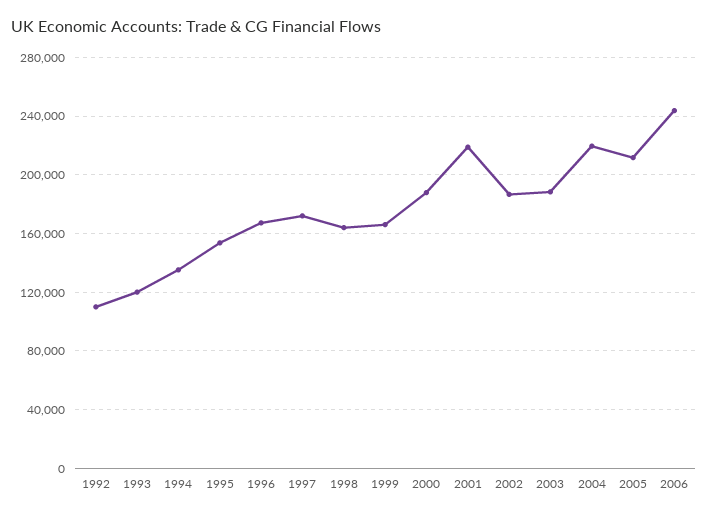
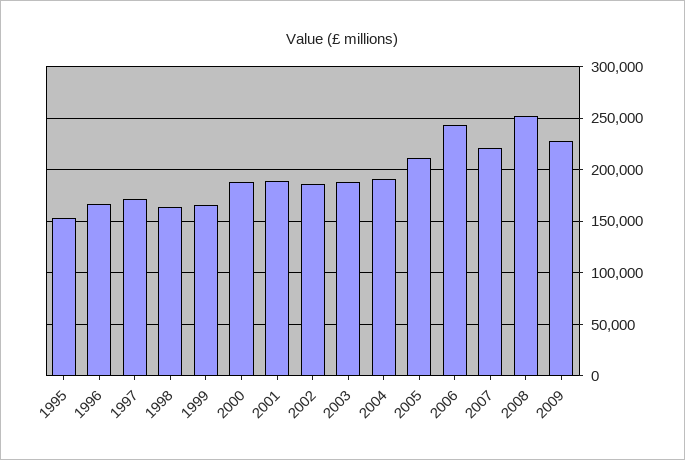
1992: 110000 -> none
1993: 120000 -> none
1994: 135000 -> none
2001: 220000 -> 190000
2004: 220000 -> 190000
2007: none -> 220000
2008: none -> 250000
2009: none -> 230000

